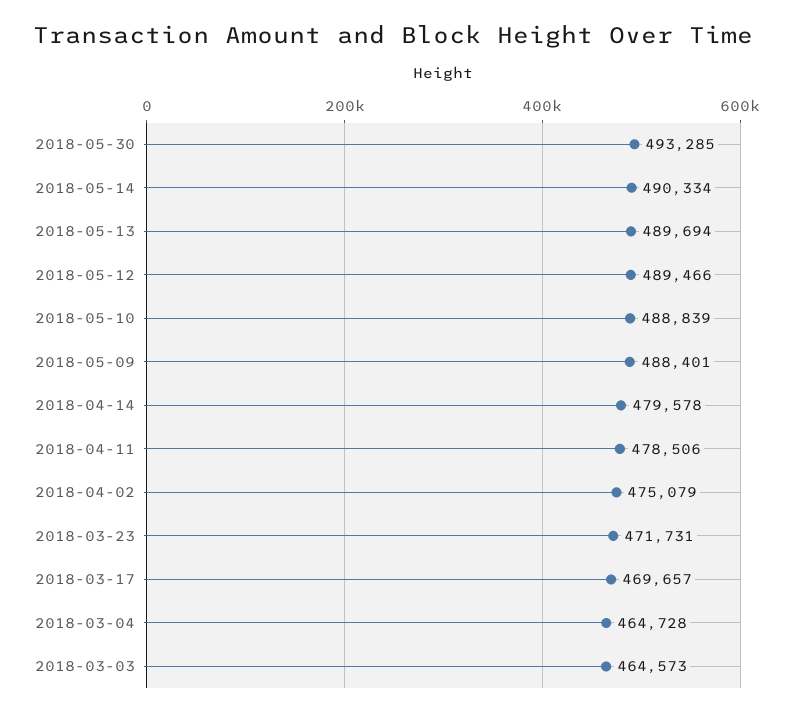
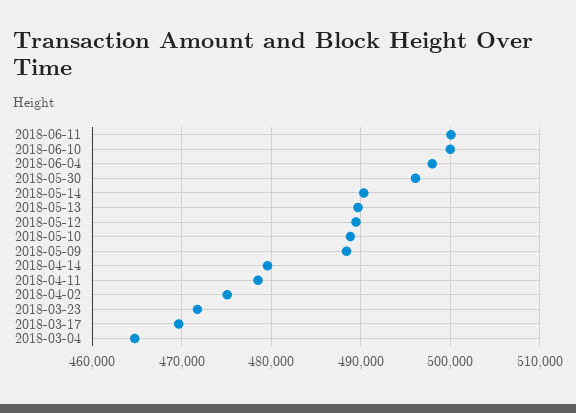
2018-05-30: 493285 -> 496000
2018-03-03: 464573 -> none
2018-06-11: none -> 500000
2018-06-10: none -> 500000
2018-06-04: none -> 498000

